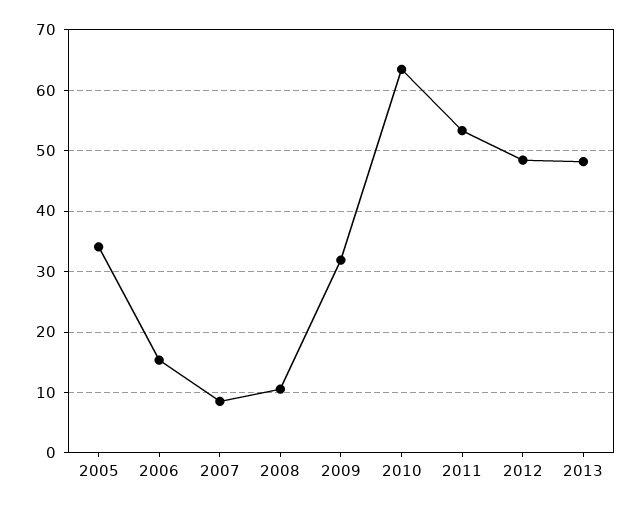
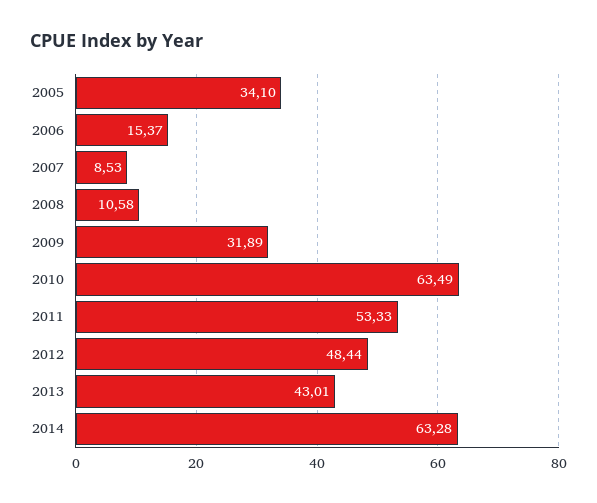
2013: 48 -> 43.01
2014: none -> 63.28

